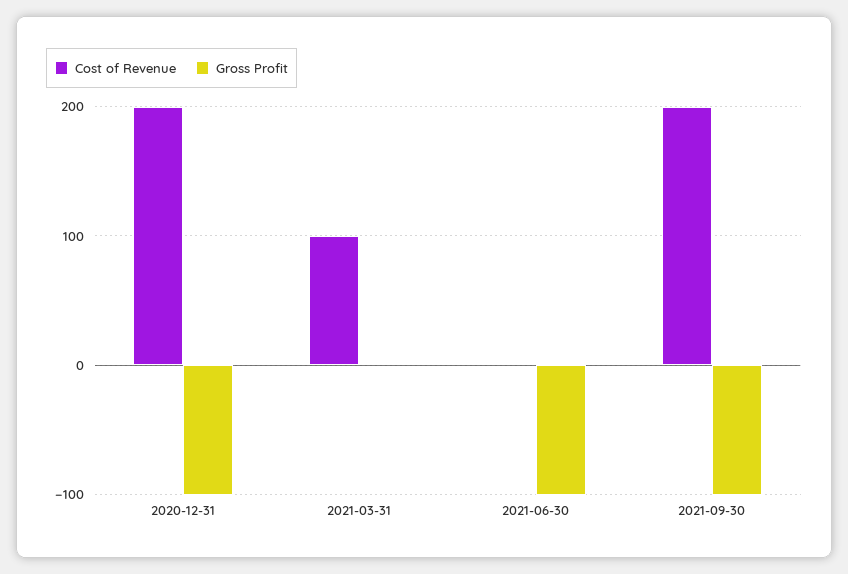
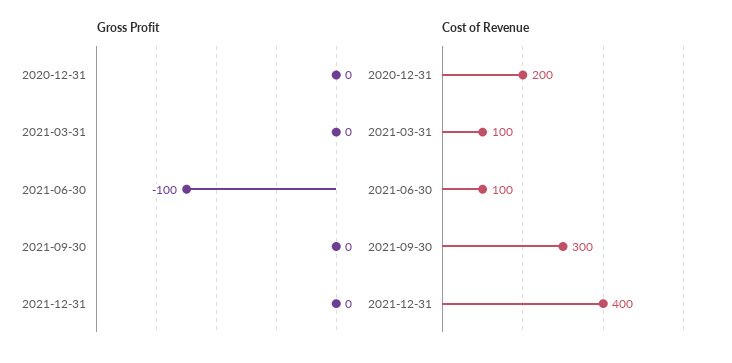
Gross Profit, 2020-12-31: -100 -> 0
Cost of Revenue, 2021-06-30: 0 -> 100
Cost of Revenue, 2021-09-30: 200 -> 300
Gross Profit, 2021-09-30: -100 -> 0
Gross Profit, 2021-12-31: none -> 0
Cost of Revenue, 2021-12-31: none -> 400

